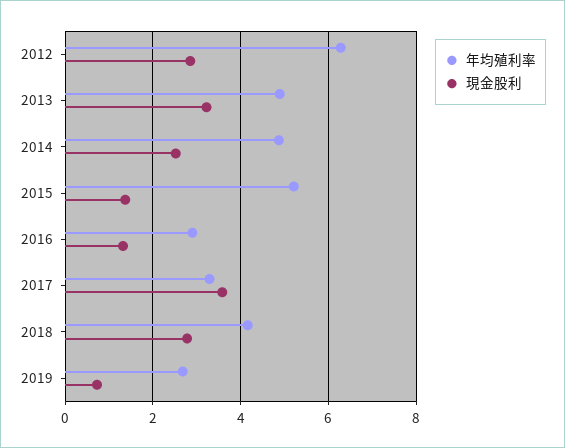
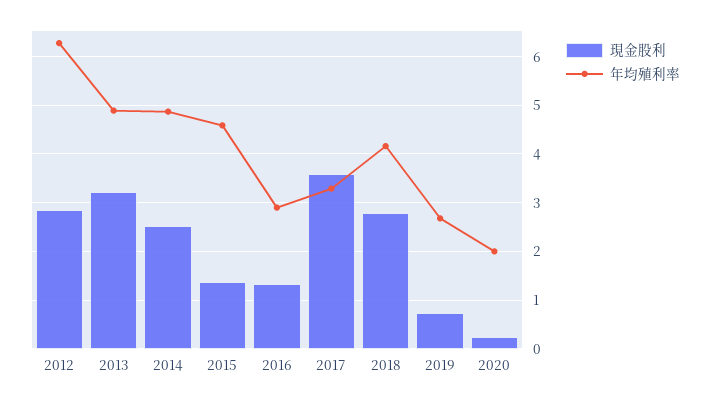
年均殖利率, 2015: 5.2 -> 4.6
現金股利, 2020: none -> 0.2
年均殖利率, 2020: none -> 2

